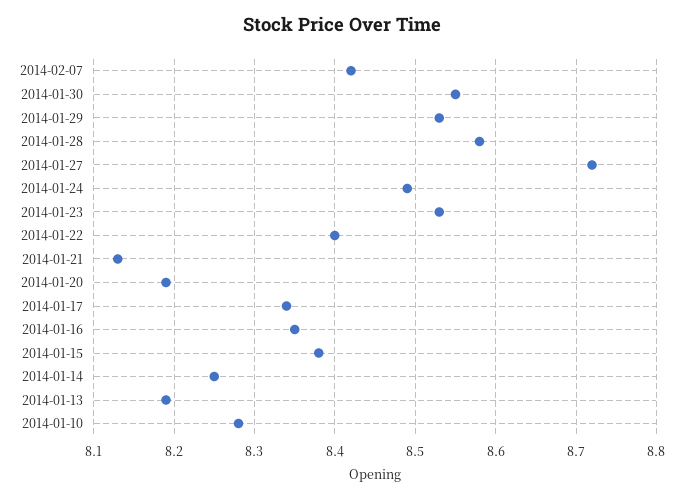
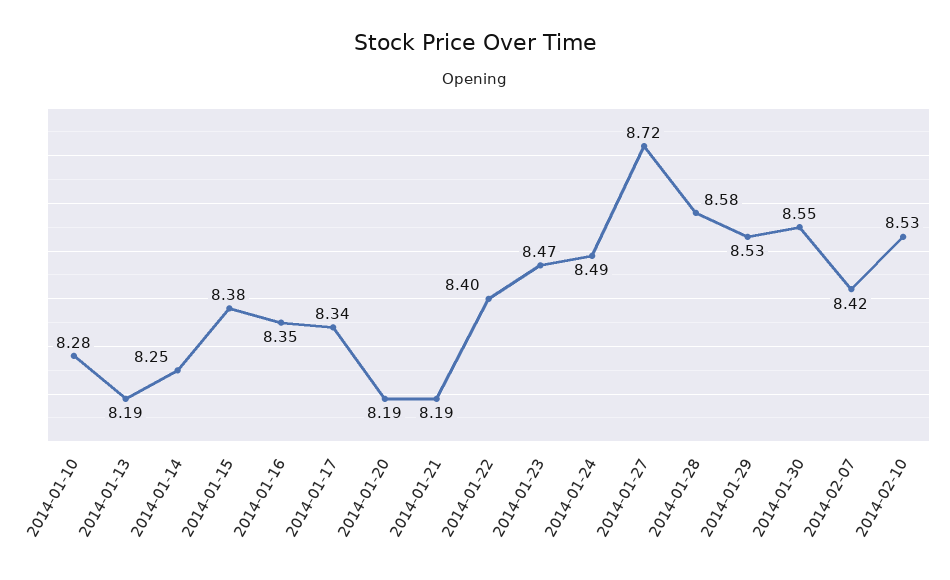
2014-01-23: 8.53 -> 8.47
2014-01-21: 8.13 -> 8.19
2014-02-10: none -> 8.53

